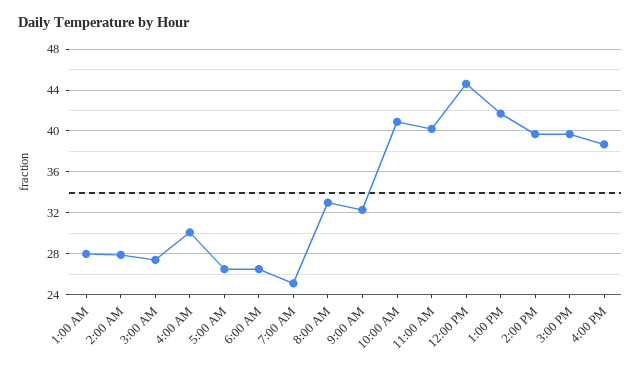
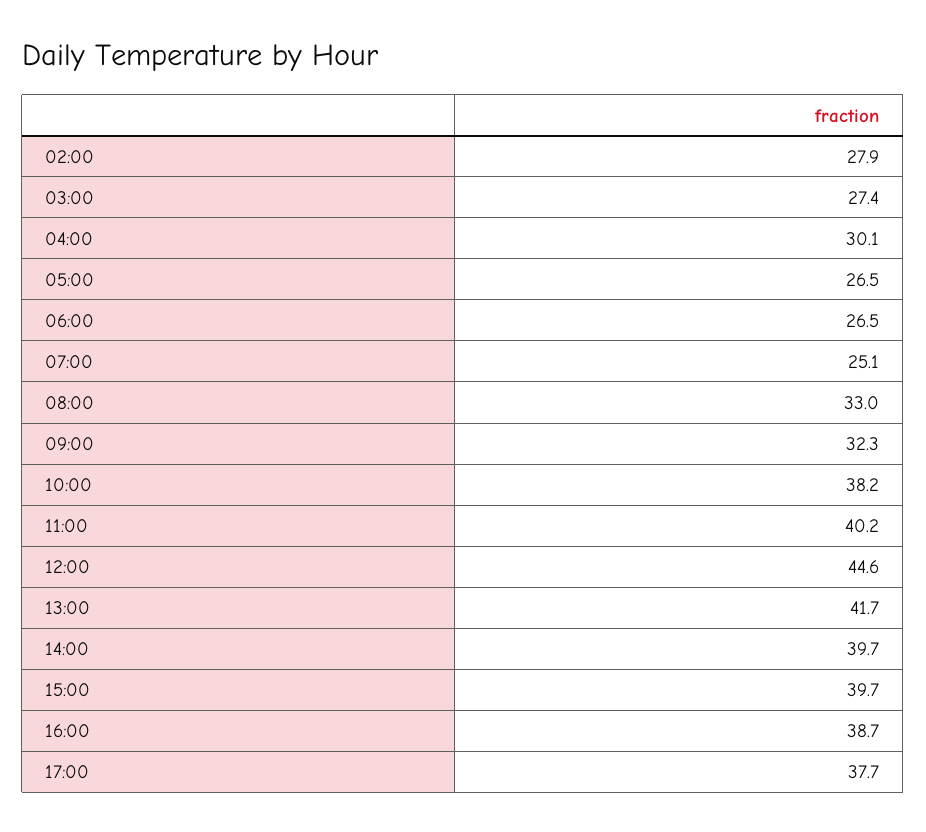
1:00 AM: 28 -> none
10:00 AM: 41 -> 38.2
17:00: none -> 37.7

